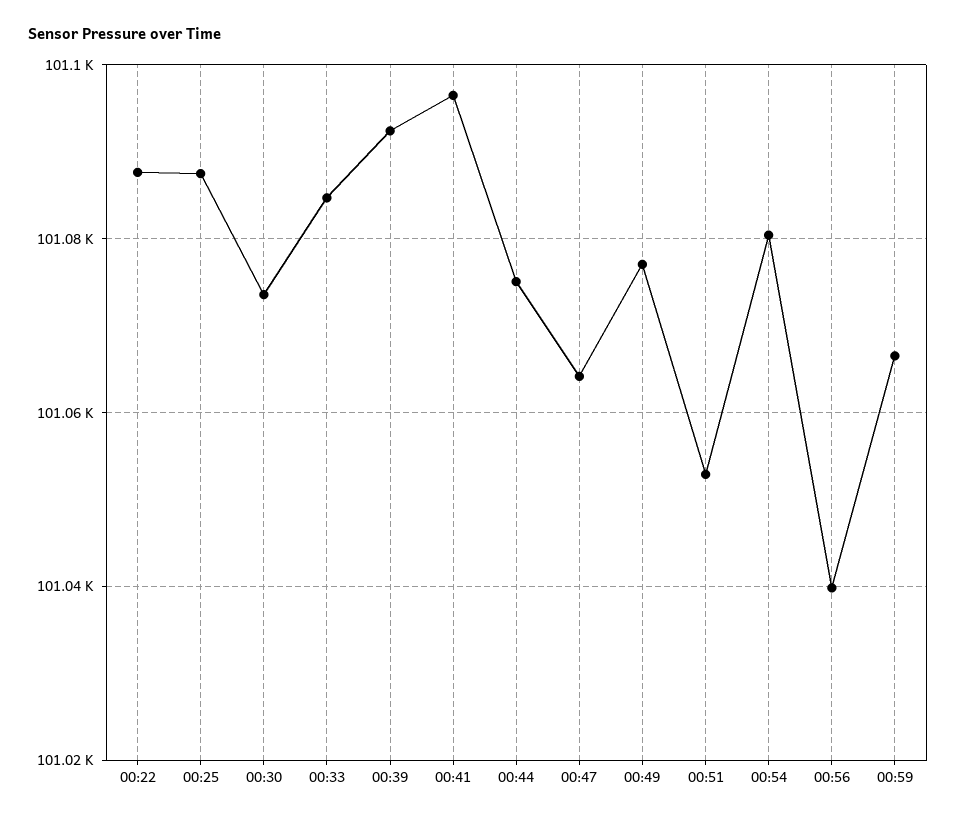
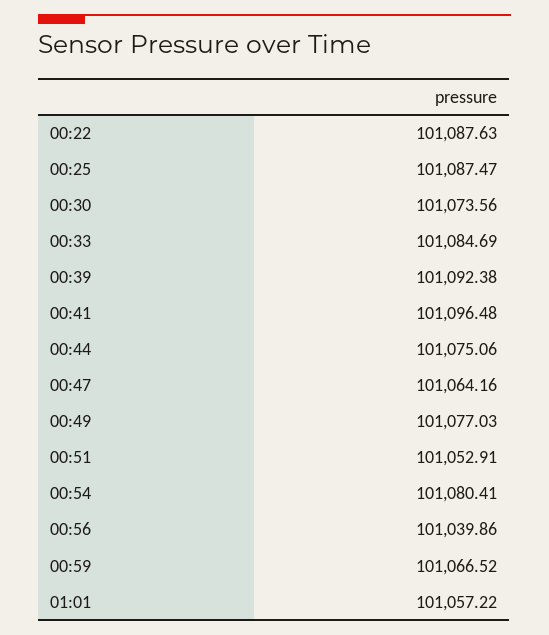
01:01: none -> 101057.22

